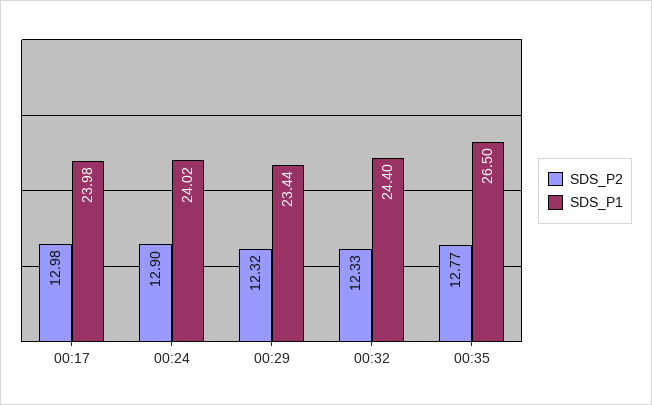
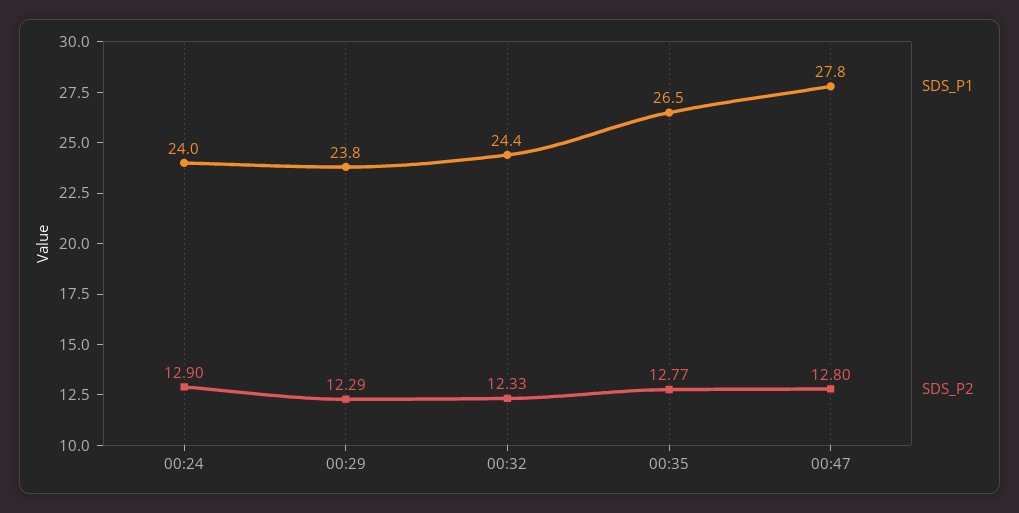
SDS_P2, 00:17: 12.98 -> none
SDS_P1, 00:17: 23.98 -> none
SDS_P2, 00:29: 12.32 -> 12.29
SDS_P1, 00:29: 23.44 -> 23.8
SDS_P1, 00:47: none -> 27.8
SDS_P2, 00:47: none -> 12.8

